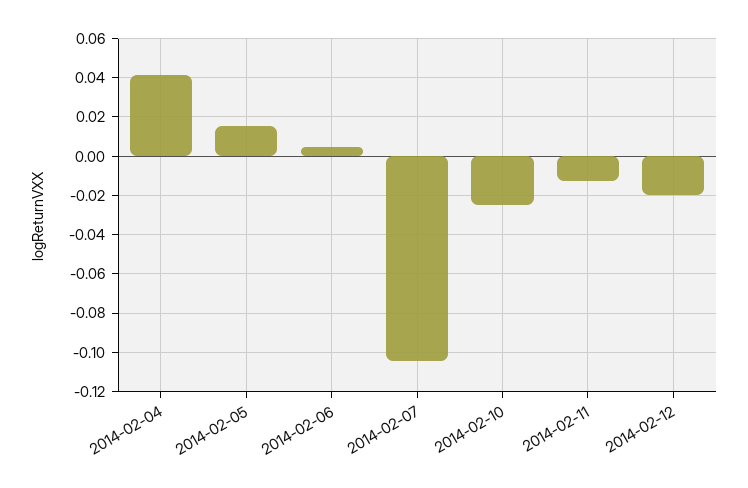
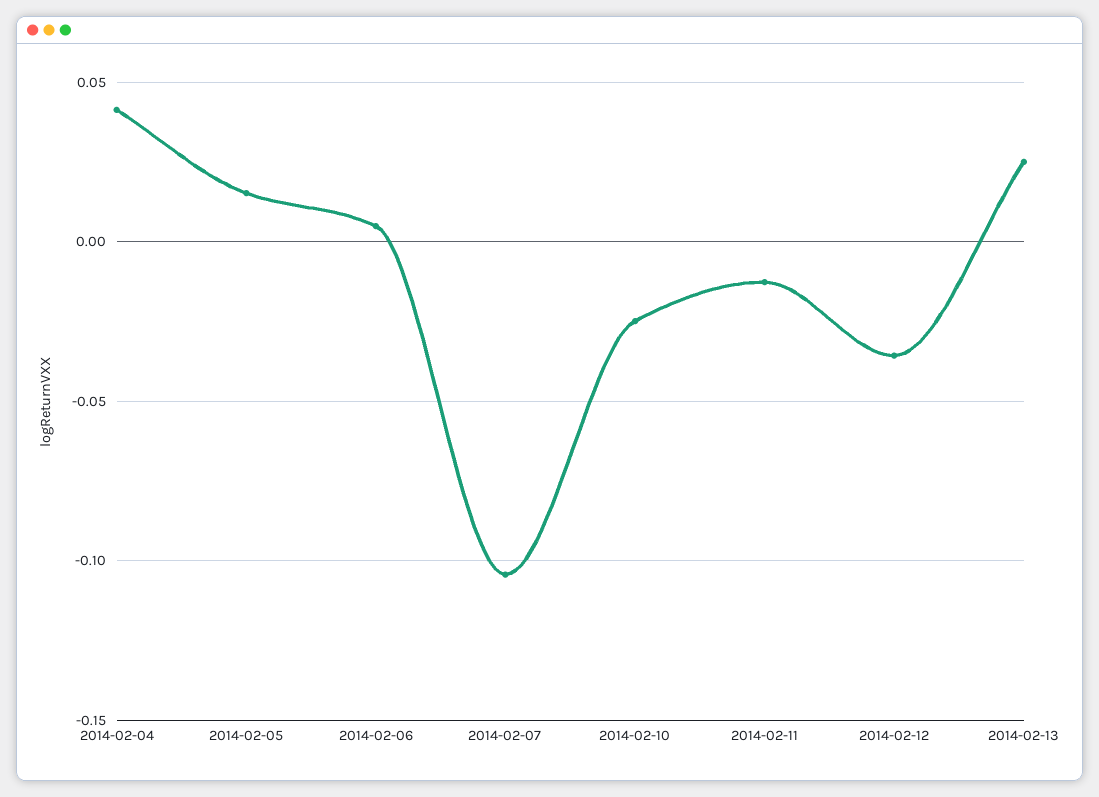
2014-02-12: -0.02 -> -0.035
2014-02-13: none -> 0.025

